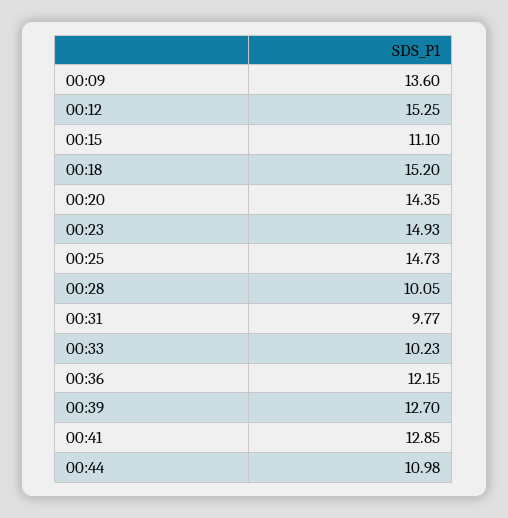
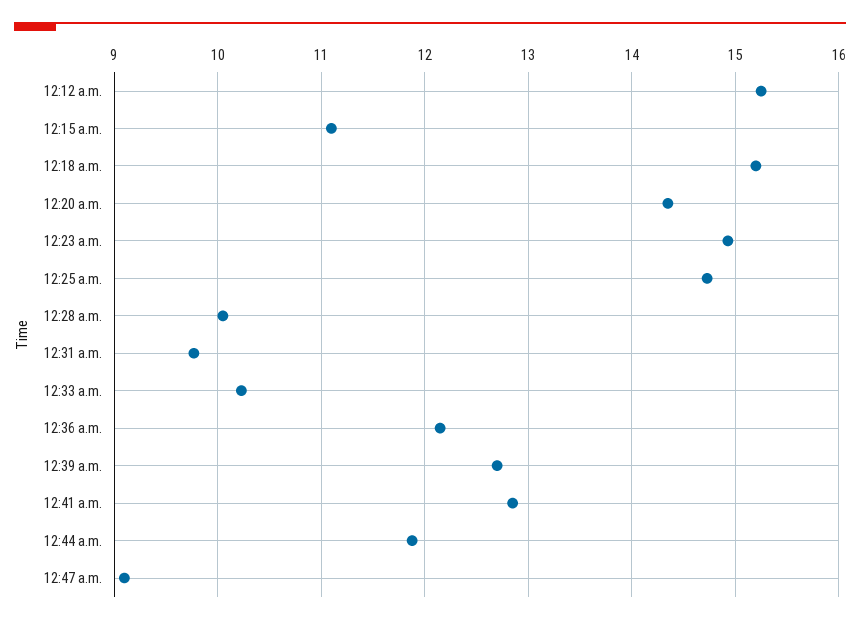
00:09: 13.6 -> none
00:44: 10.98 -> 11.9
12:47 a.m.: none -> 9.1

